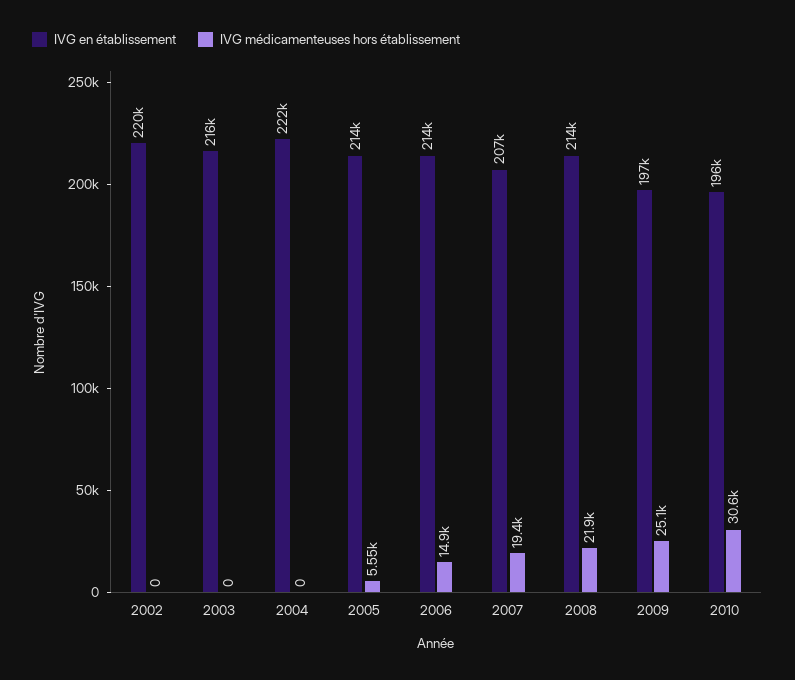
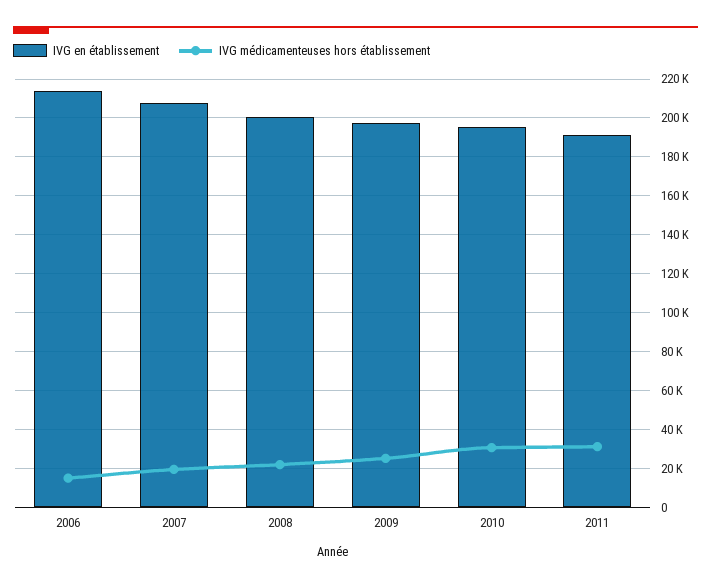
IVG en établissement, 2002: 220000 -> none
IVG médicamenteuses hors établissement, 2002: 0 -> none
IVG en établissement, 2003: 216000 -> none
IVG médicamenteuses hors établissement, 2003: 0 -> none
IVG en établissement, 2004: 222000 -> none
IVG médicamenteuses hors établissement, 2004: 0 -> none
IVG en établissement, 2005: 214000 -> none
IVG médicamenteuses hors établissement, 2005: 5550 -> none
IVG en établissement, 2008: 214000 -> 200000
IVG en établissement, 2011: none -> 190000
IVG médicamenteuses hors établissement, 2011: none -> 30000

